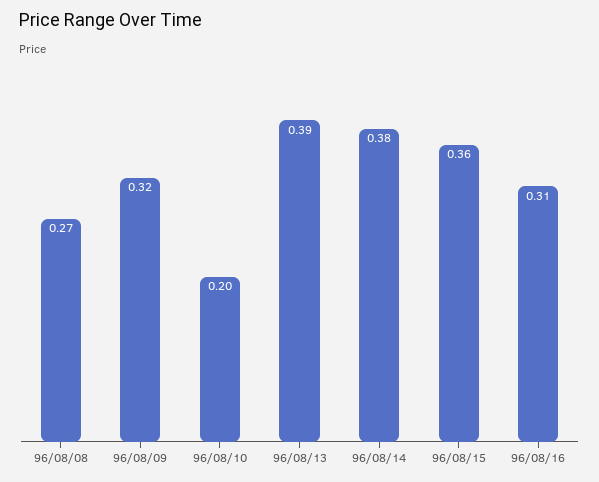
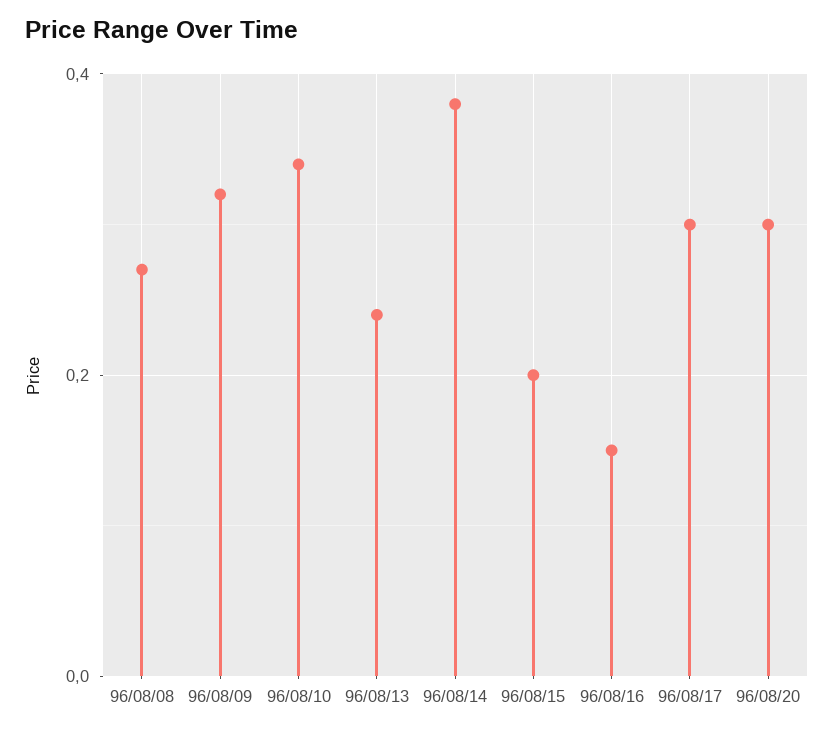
96/08/10: 0.2 -> 0.35
96/08/13: 0.39 -> 0.25
96/08/15: 0.36 -> 0.2
96/08/16: 0.31 -> 0.15
96/08/17: none -> 0.3
96/08/20: none -> 0.3

